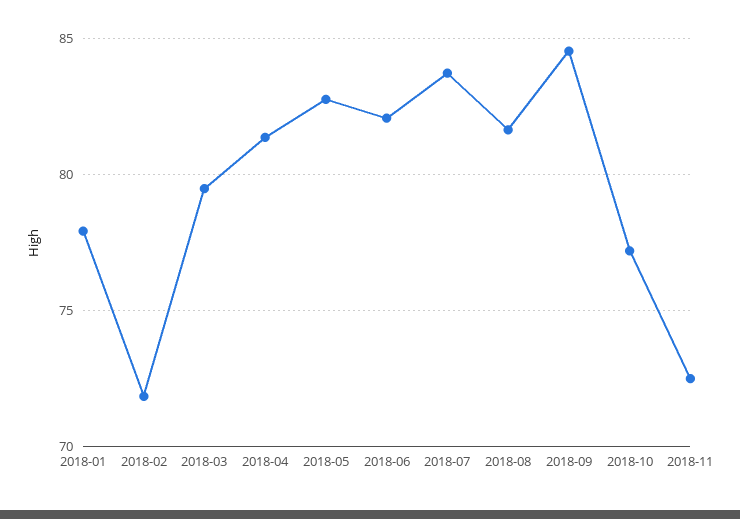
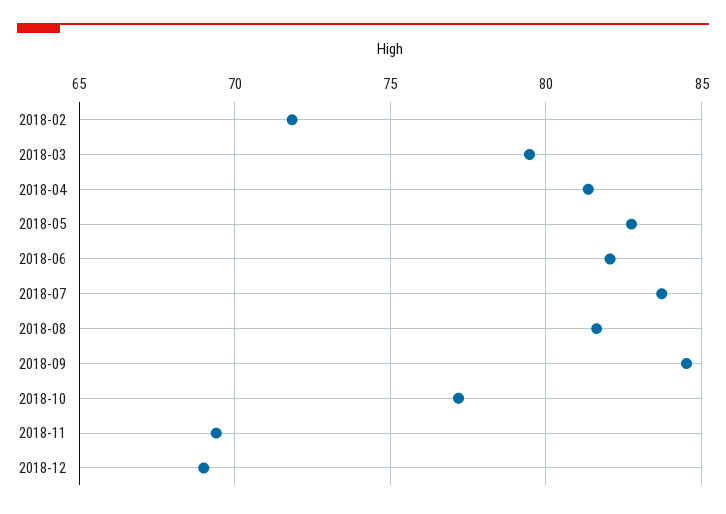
2018-01: 78 -> none
2018-11: 72.5 -> 69.5
2018-12: none -> 69

